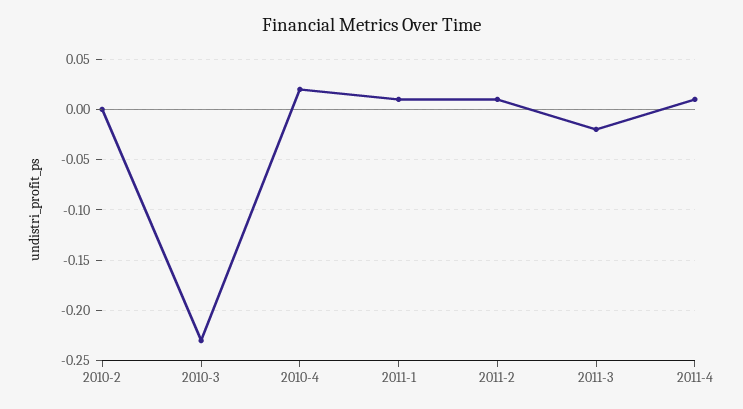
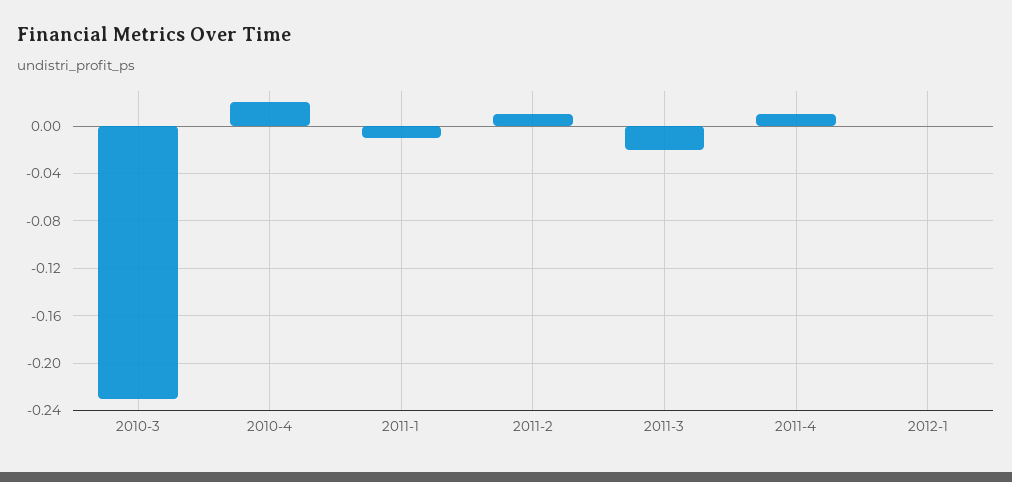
2010-2: 0 -> none
2011-1: 0.01 -> -0.01
2012-1: none -> 0

